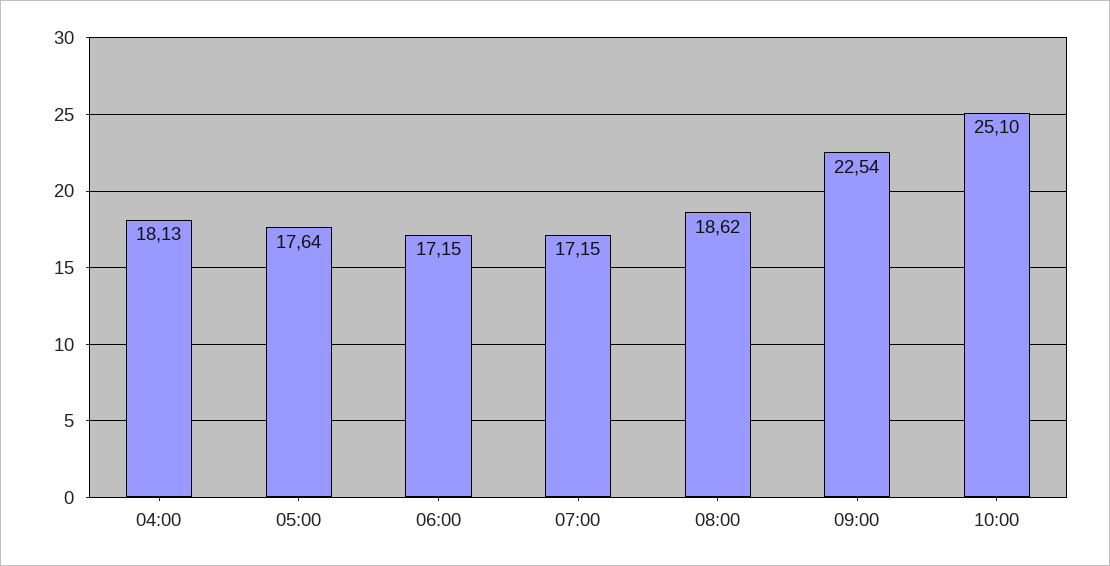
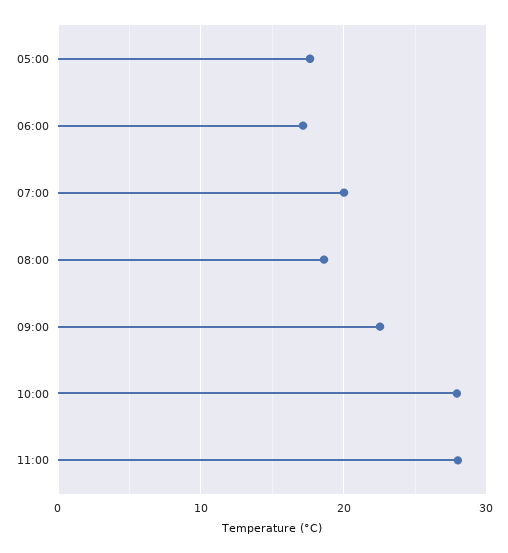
04:00: 18.13 -> none
07:00: 17.15 -> 20
10:00: 25.1 -> 28
11:00: none -> 28

